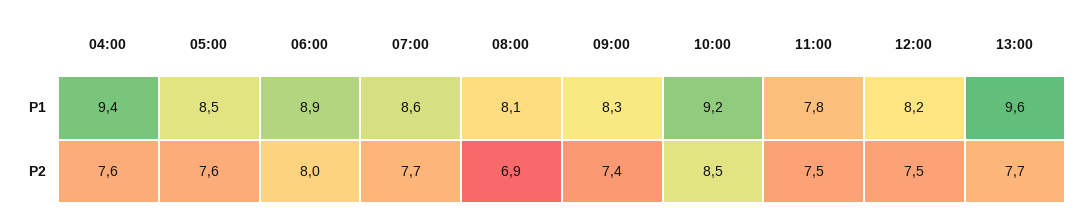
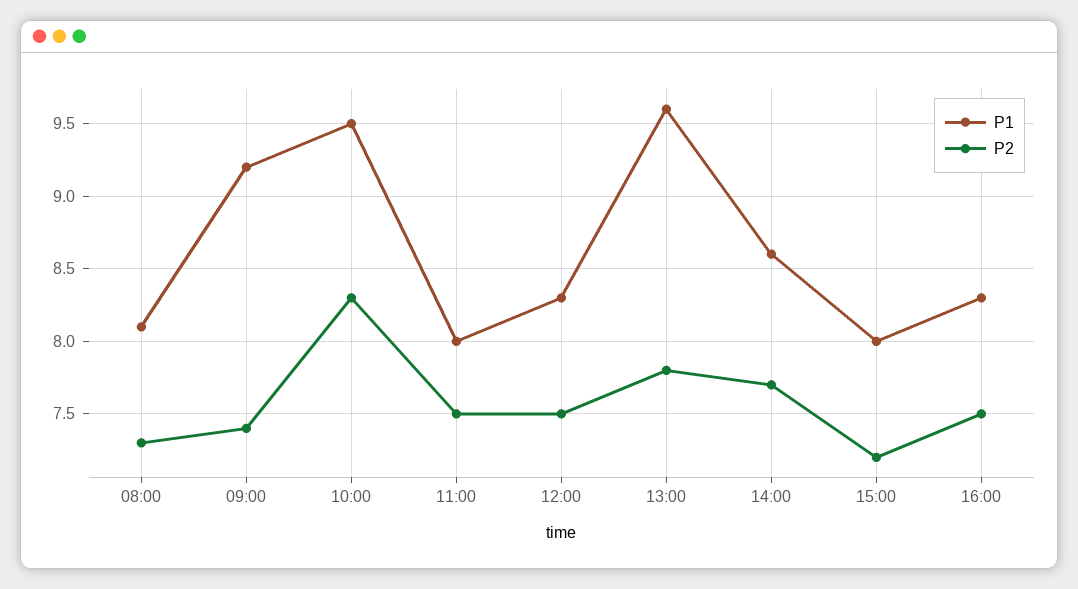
P1, 04:00: 9.4 -> none
P1, 05:00: 8.5 -> none
P1, 06:00: 8.9 -> none
P1, 07:00: 8.6 -> none
P1, 09:00: 8.3 -> 9.2
P1, 10:00: 9.2 -> 9.5
P1, 11:00: 7.8 -> 8
P1, 12:00: 8.2 -> 8.3
P2, 04:00: 7.6 -> none
P2, 05:00: 7.6 -> none
P2, 06:00: 8 -> none
P2, 07:00: 7.7 -> none
P2, 08:00: 6.9 -> 7.3
P2, 10:00: 8.5 -> 8.3
P2, 13:00: 7.7 -> 7.8
P1, 14:00: none -> 8.6
P2, 14:00: none -> 7.7
P1, 15:00: none -> 8
P2, 15:00: none -> 7.2
P1, 16:00: none -> 8.3
P2, 16:00: none -> 7.5

